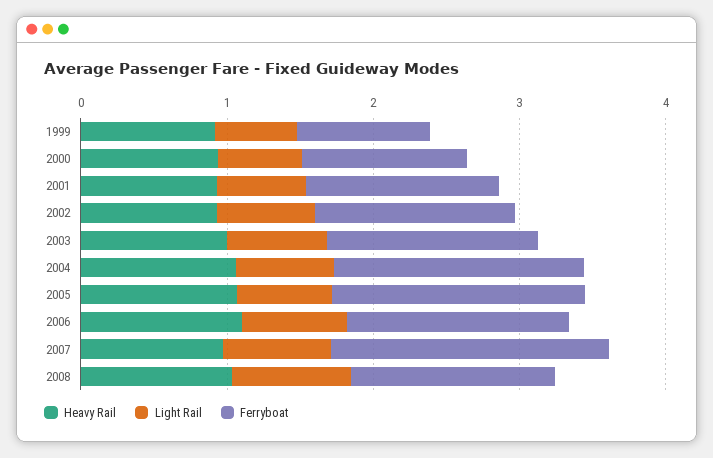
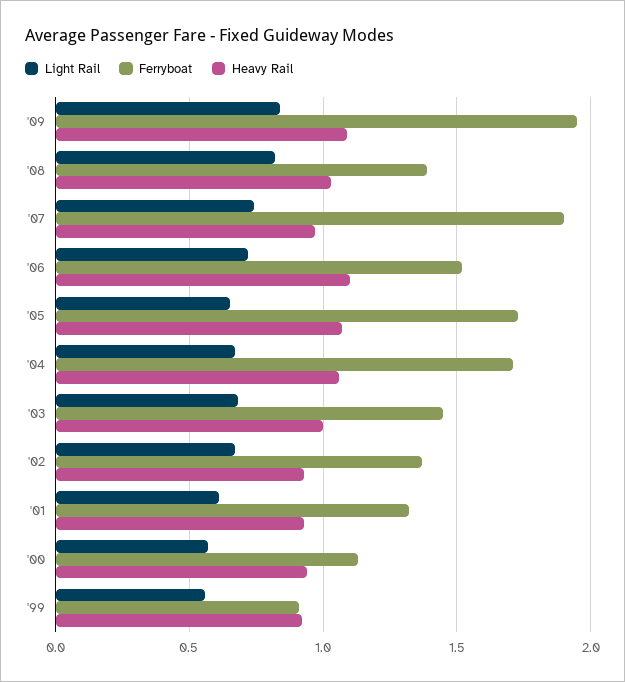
Light Rail, '09: none -> 0.85
Ferryboat, '09: none -> 1.95
Heavy Rail, '09: none -> 1.1

